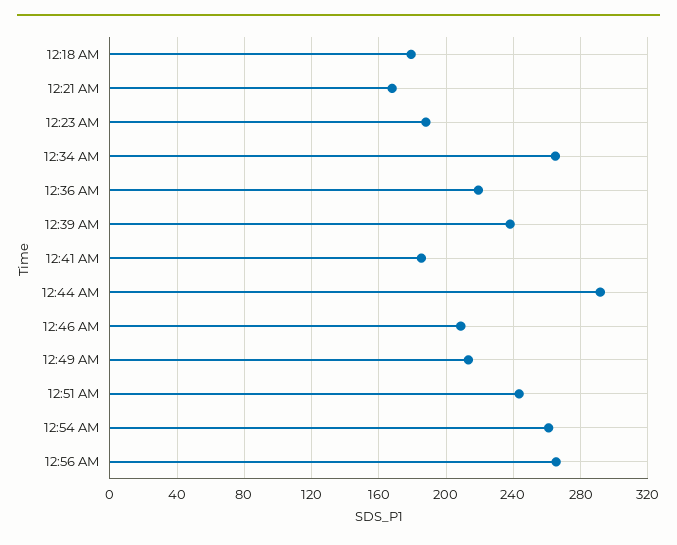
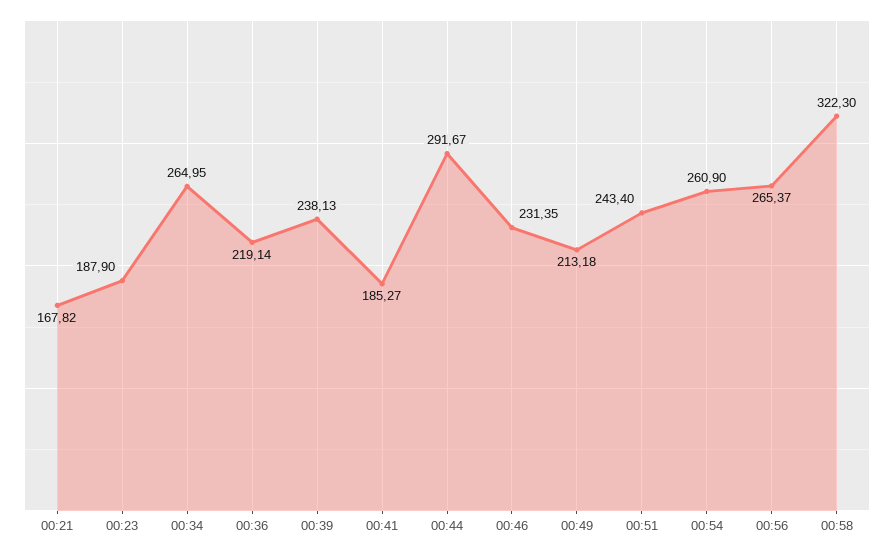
12:18 AM: 180 -> none
12:46 AM: 210 -> 231.35
00:58: none -> 322.3

